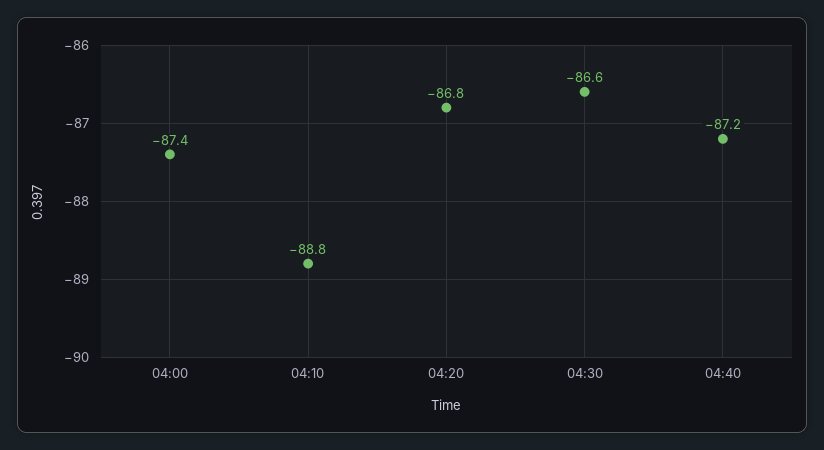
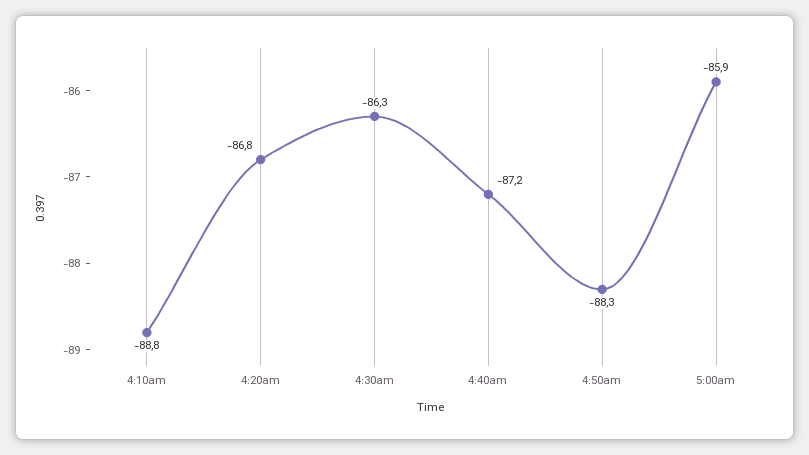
04:00: -87.4 -> none
04:30: -86.6 -> -86.3
4:50am: none -> -88.3
5:00am: none -> -85.9

